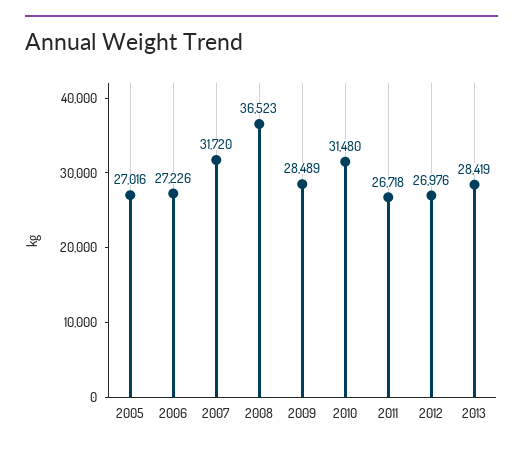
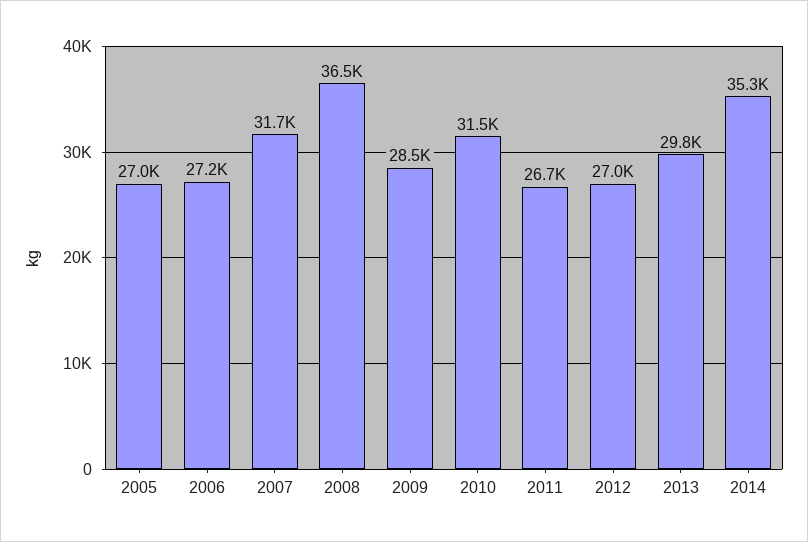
2013: 28419 -> 29800
2014: none -> 35300

